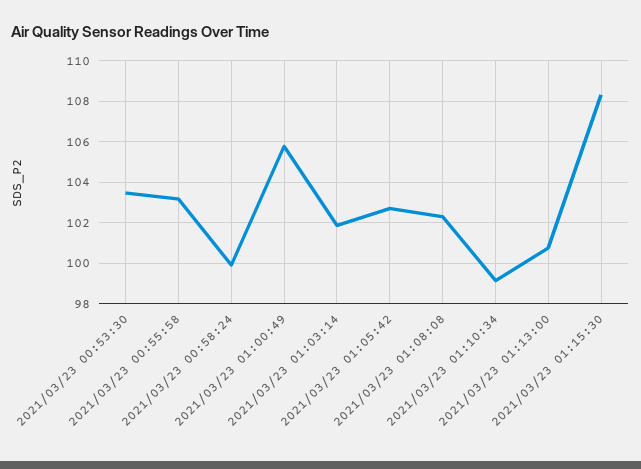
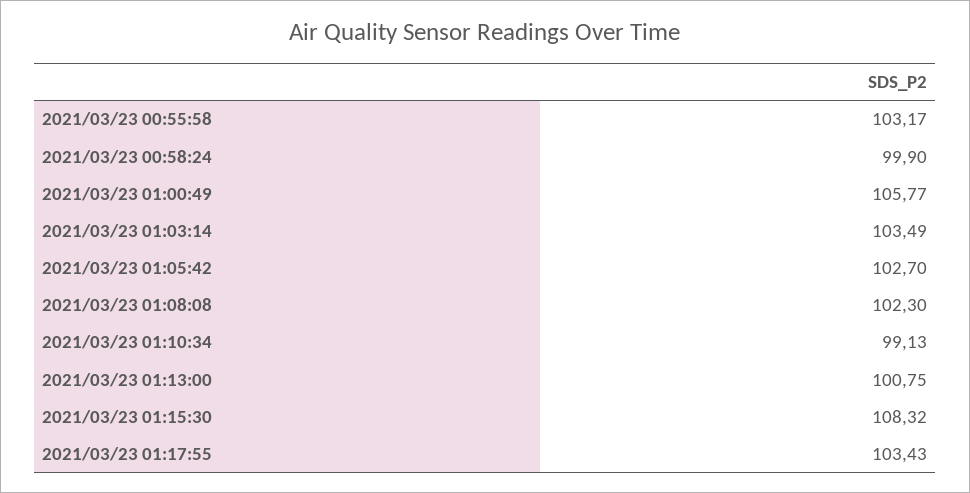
2021/03/23 00:53:30: 103.5 -> none
2021/03/23 01:03:14: 102 -> 103.49
2021/03/23 01:17:55: none -> 103.43

